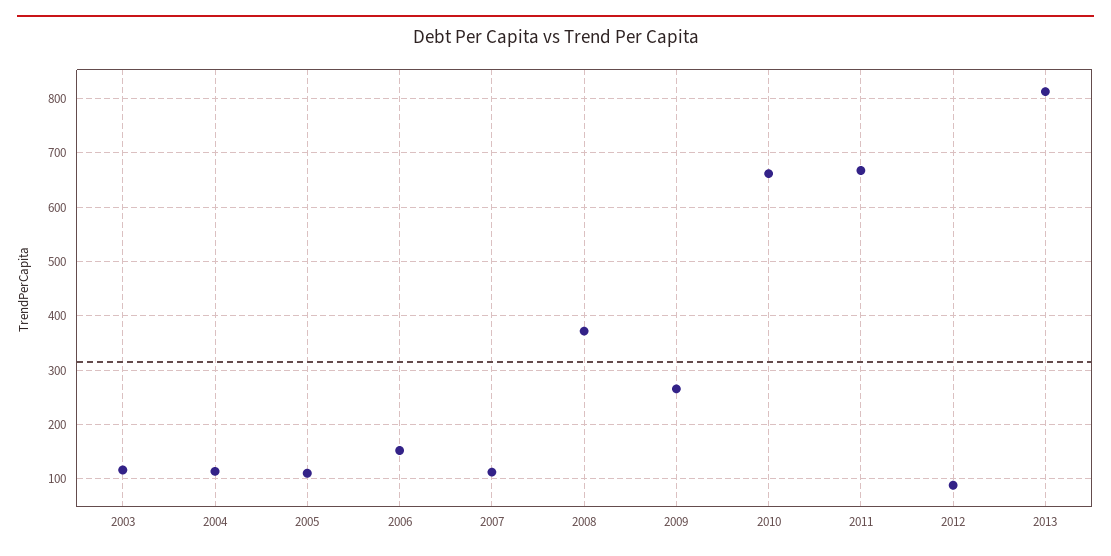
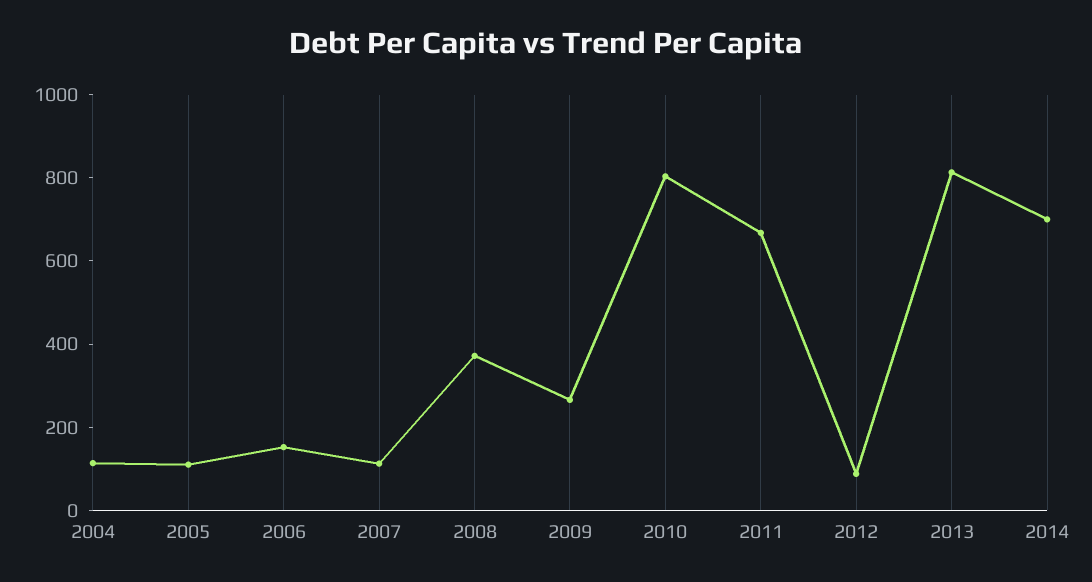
2003: 120 -> none
2010: 660 -> 800
2014: none -> 700

